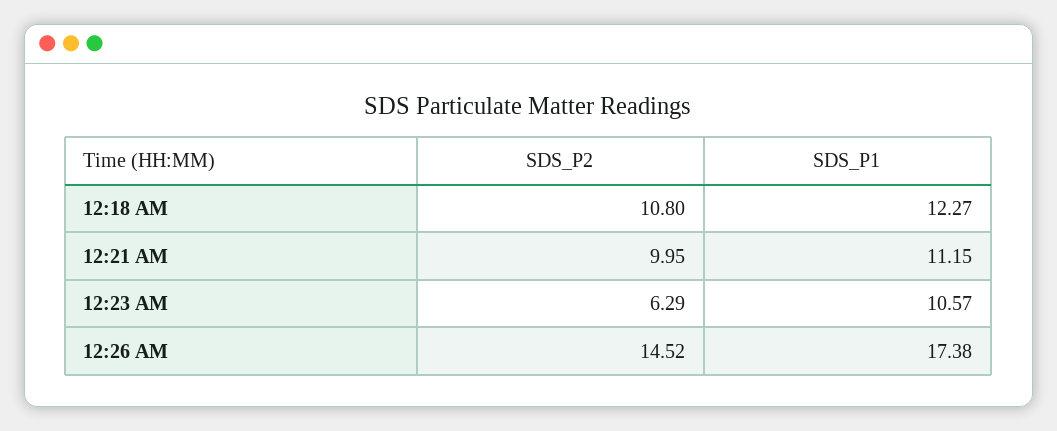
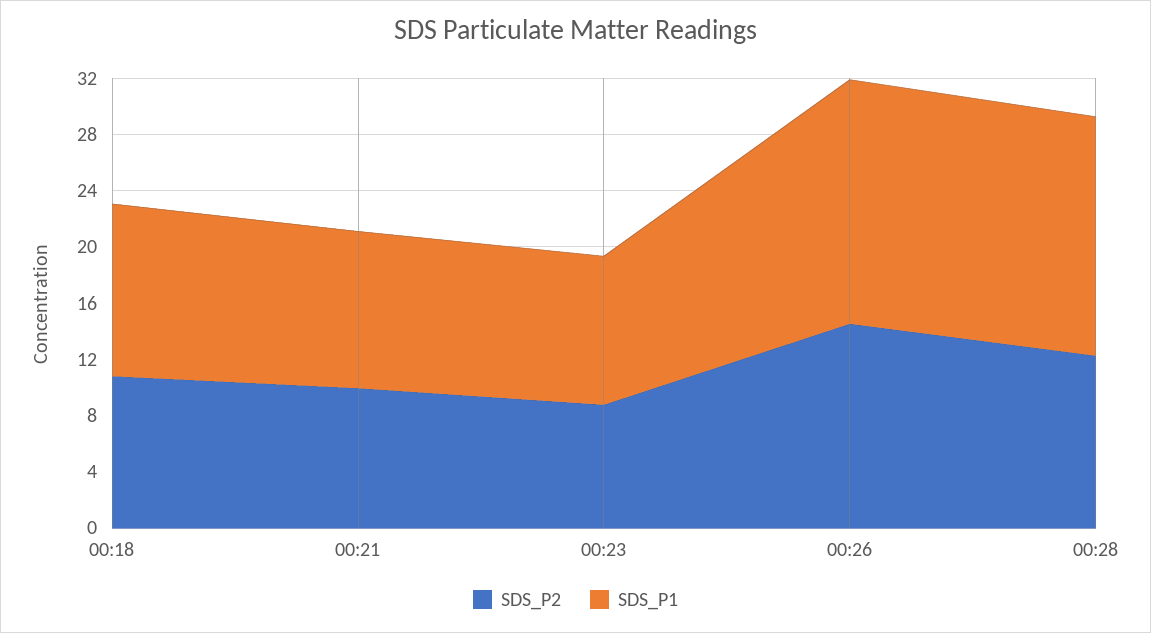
SDS_P2, 12:23 AM: 6.29 -> 9
SDS_P2, 00:28: none -> 12
SDS_P1, 00:28: none -> 17

